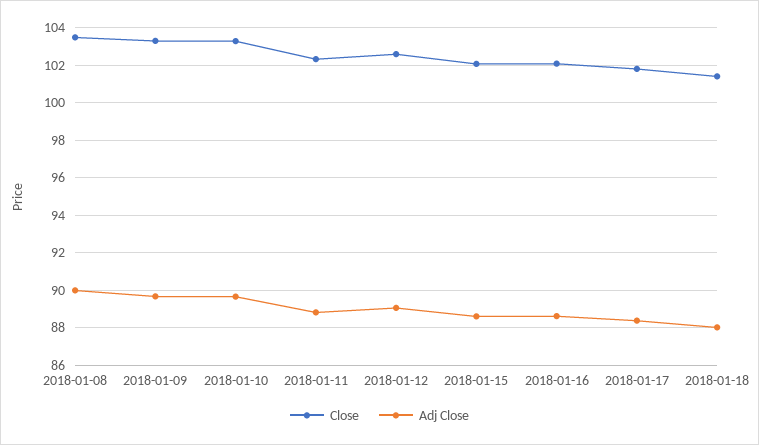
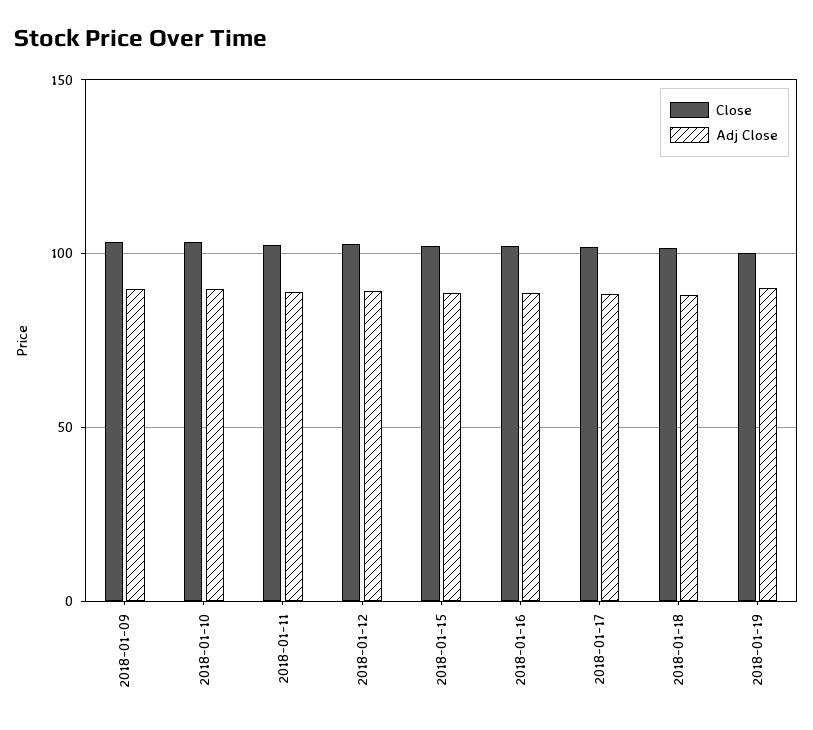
Close, 2018-01-08: 103.5 -> none
Adj Close, 2018-01-08: 90 -> none
Close, 2018-01-19: none -> 100
Adj Close, 2018-01-19: none -> 90

